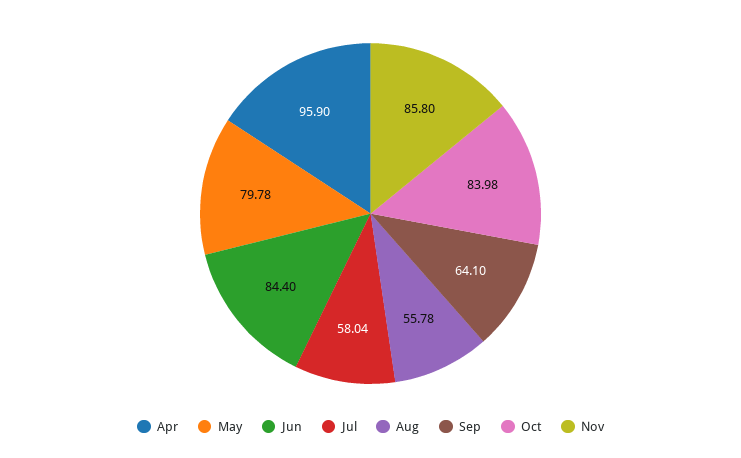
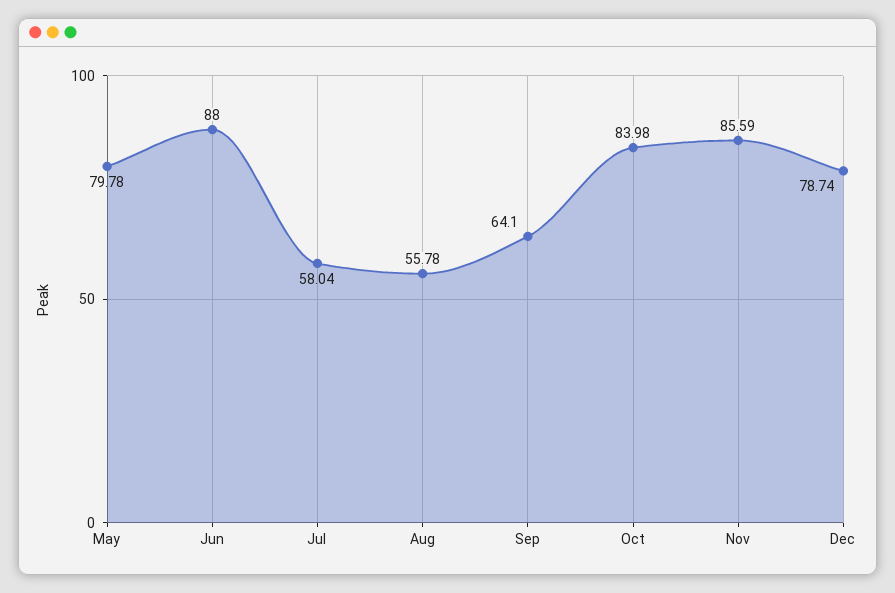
Apr: 95.9 -> none
Jun: 84.4 -> 88
Nov: 85.8 -> 85.59
Dec: none -> 78.74

